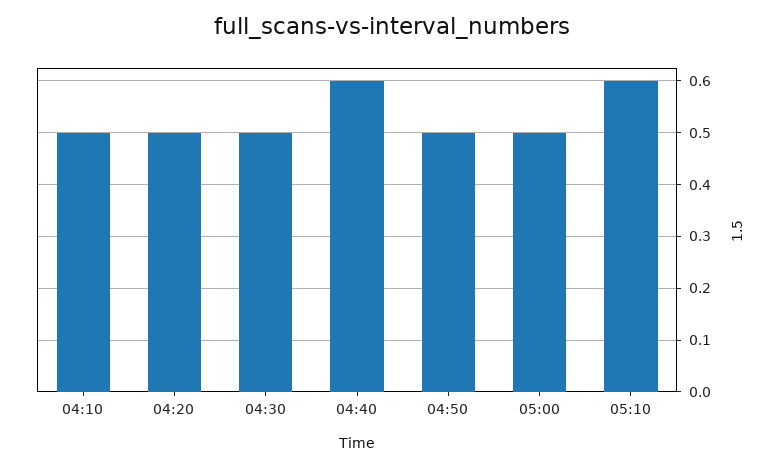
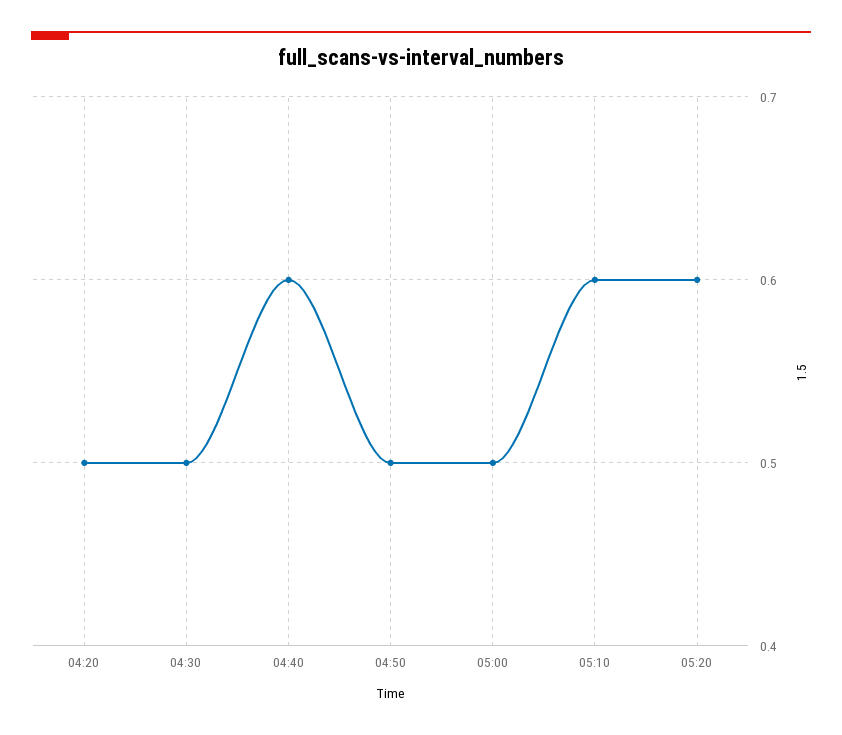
04:10: 0.5 -> none
05:20: none -> 0.6

